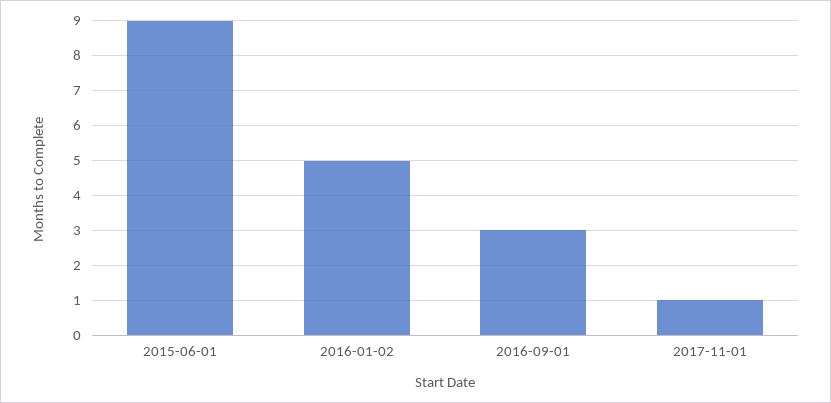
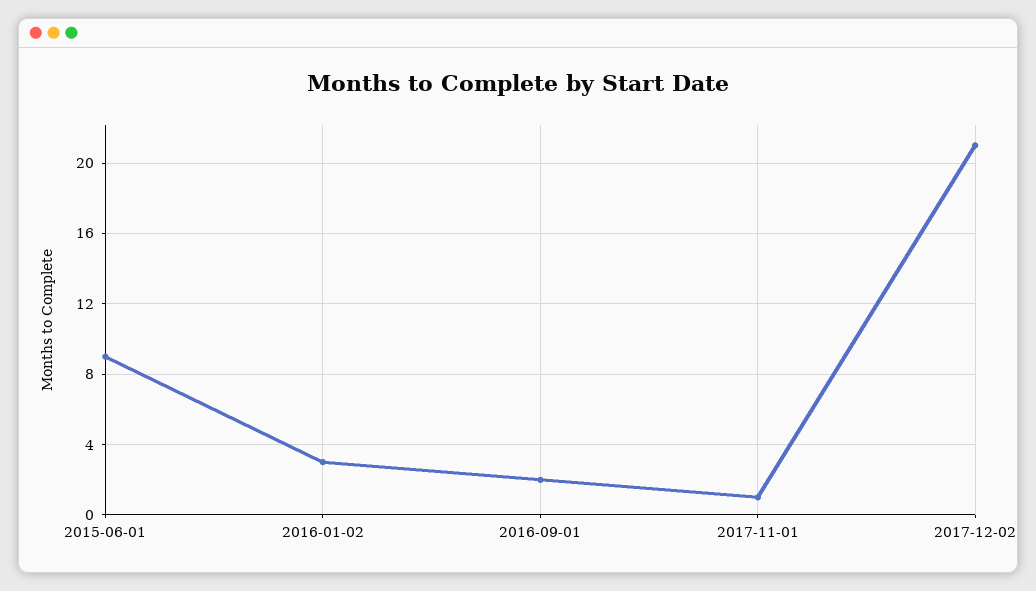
2016-01-02: 5 -> 3
2016-09-01: 3 -> 2
2017-12-02: none -> 21

